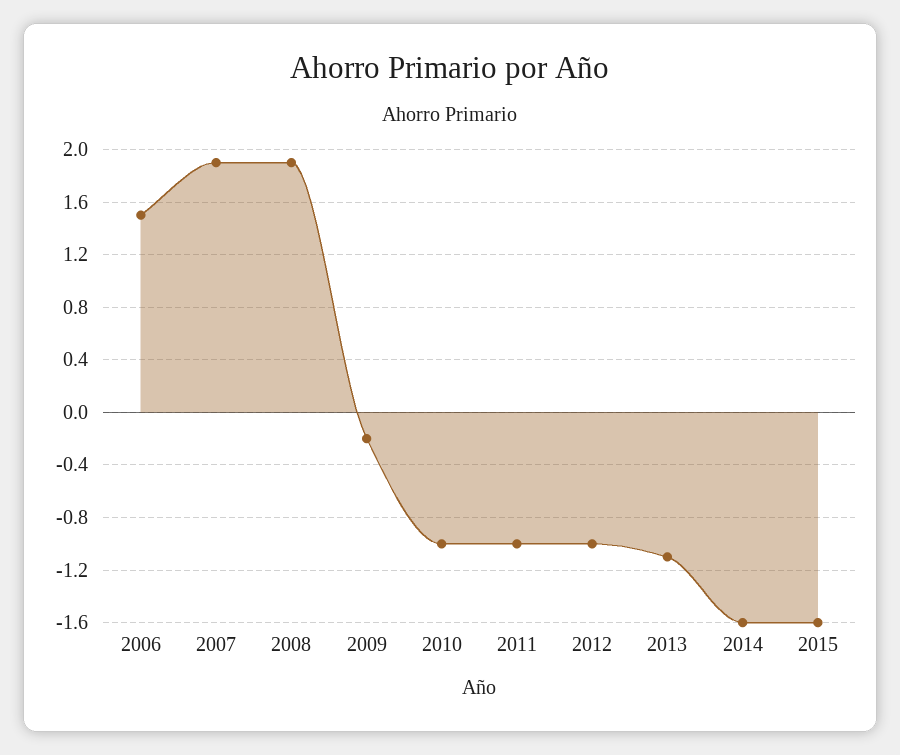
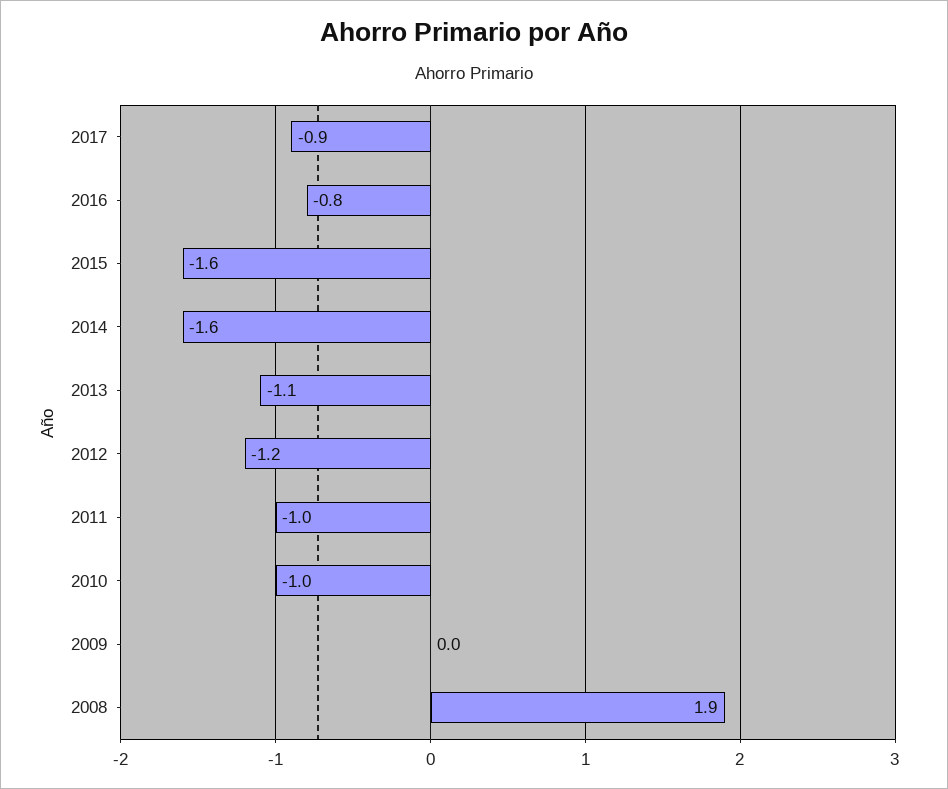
2006: 1.5 -> none
2007: 1.9 -> none
2009: -0.2 -> 0
2012: -1 -> -1.2
2017: none -> -0.9
2016: none -> -0.8

